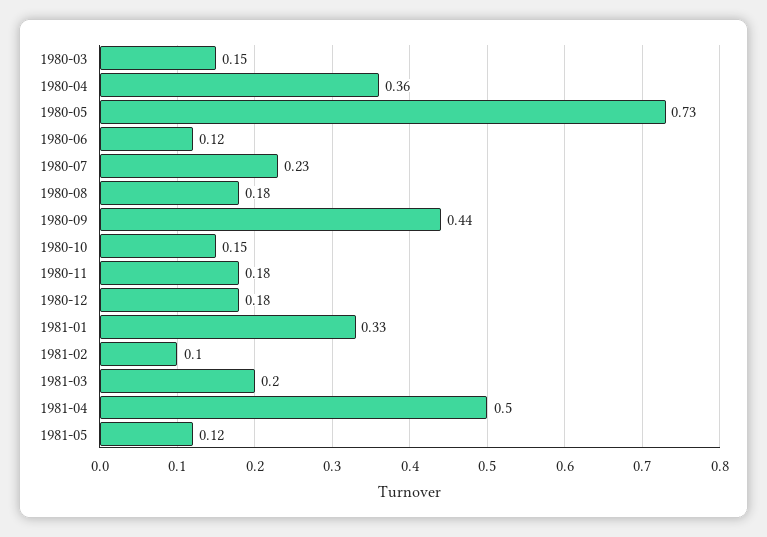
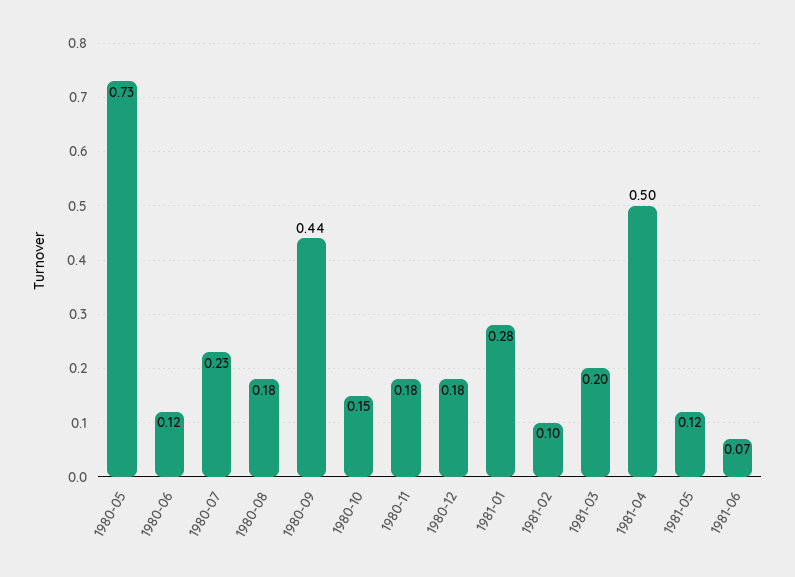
1980-03: 0.15 -> none
1980-04: 0.36 -> none
1981-01: 0.33 -> 0.28
1981-06: none -> 0.07

